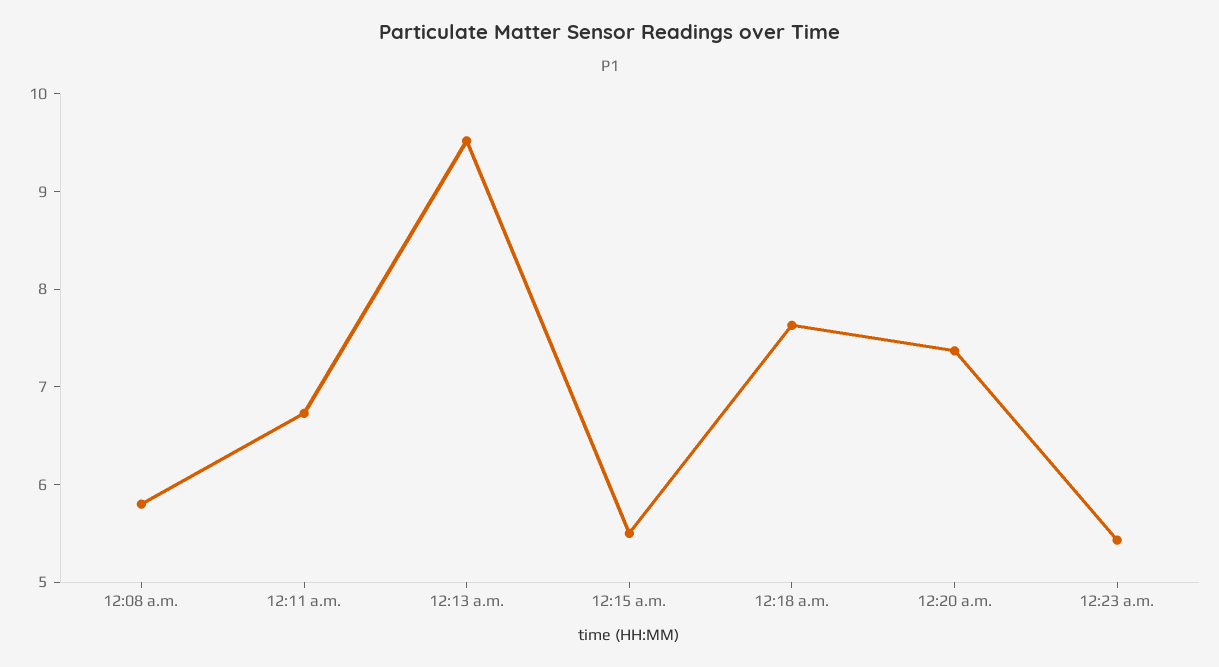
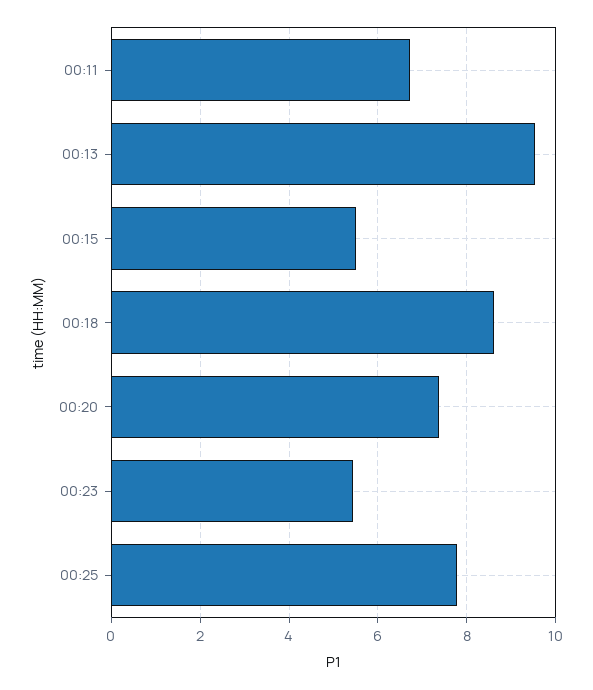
12:08 a.m.: 5.8 -> none
12:18 a.m.: 7.6 -> 8.6
00:25: none -> 7.8

